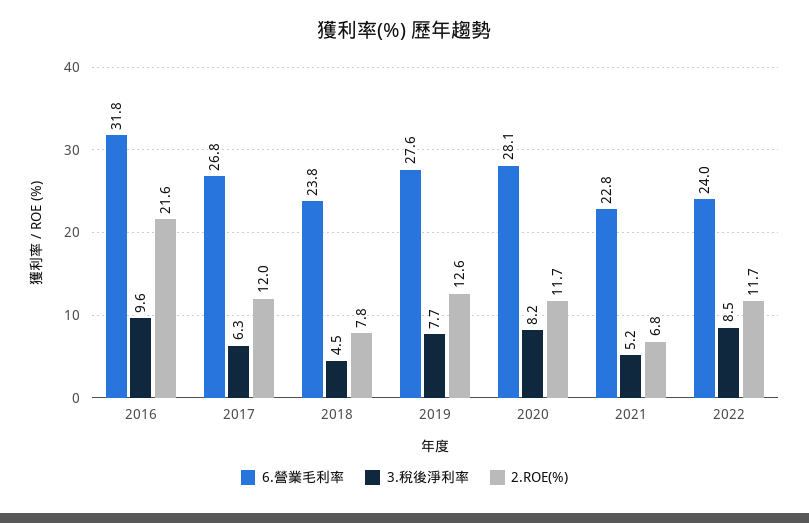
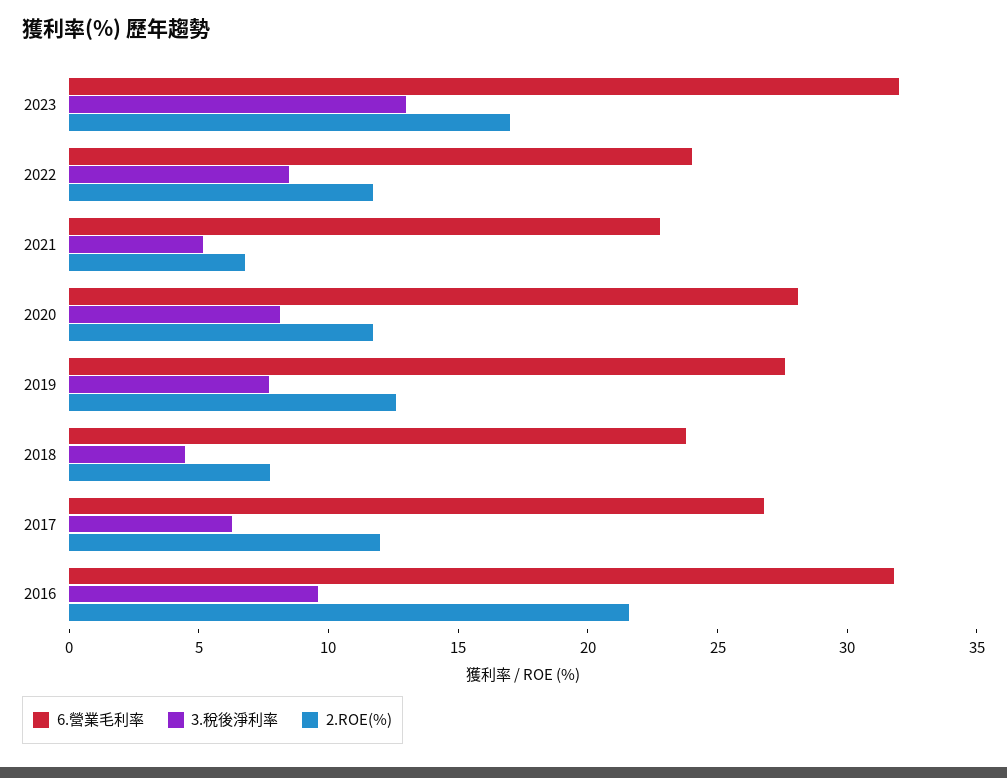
6.營業毛利率, 2023: none -> 32
3.稅後淨利率, 2023: none -> 13
2.ROE(%), 2023: none -> 17

